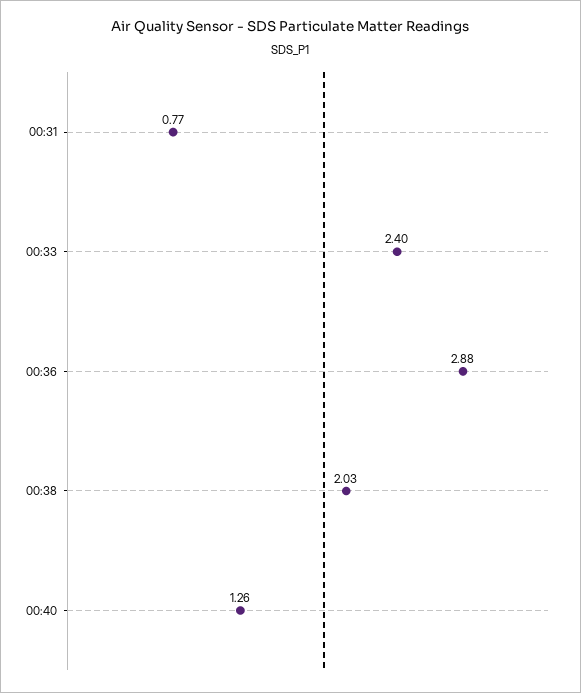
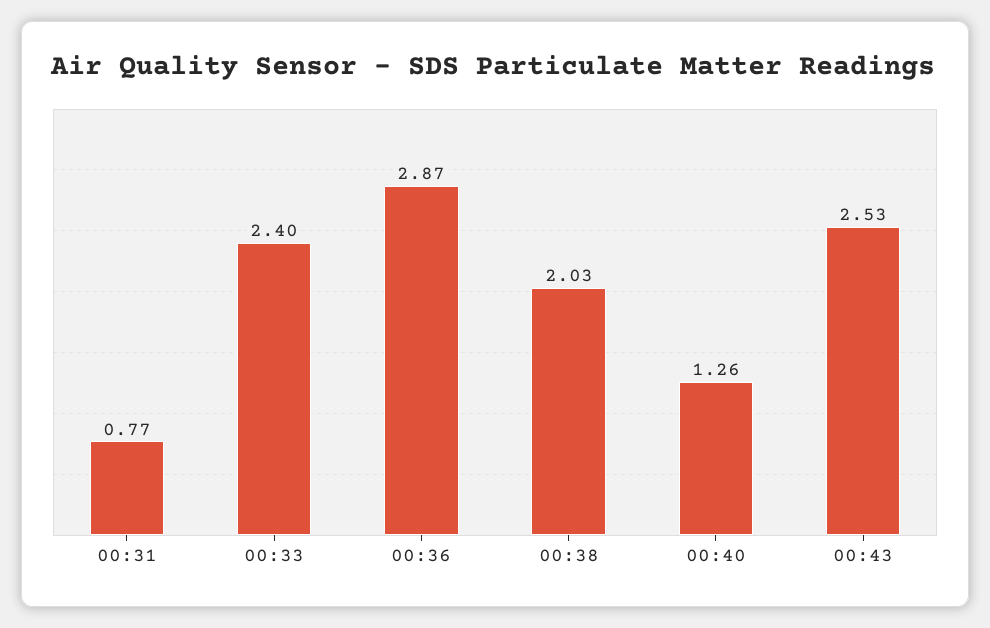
00:36: 2.88 -> 2.87
00:43: none -> 2.53

